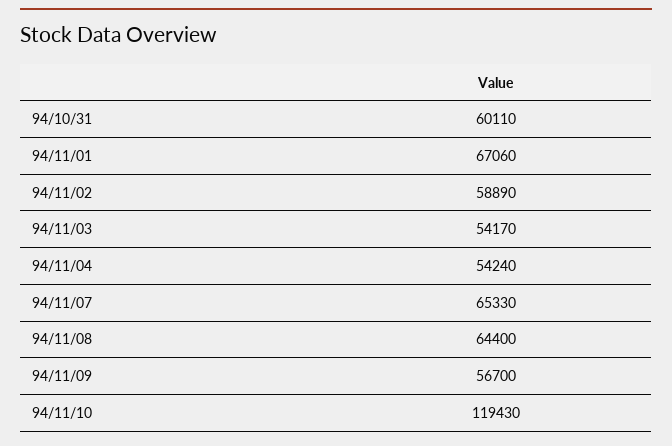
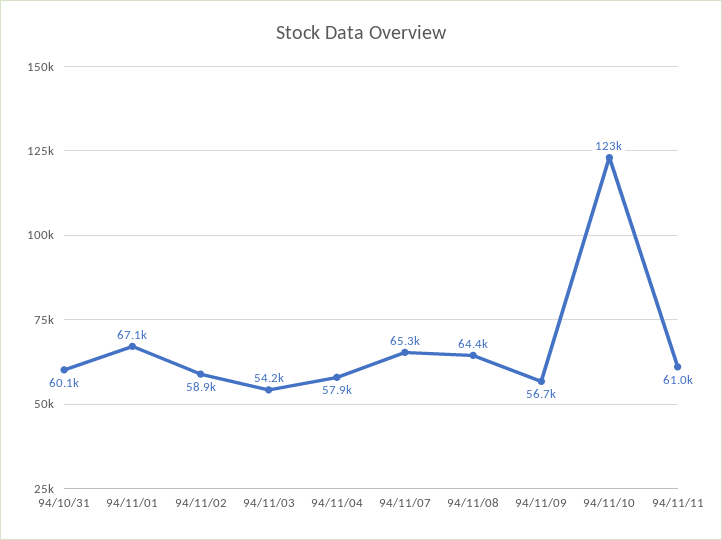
94/11/04: 54240 -> 57900
94/11/10: 119430 -> 123000
94/11/11: none -> 61000

